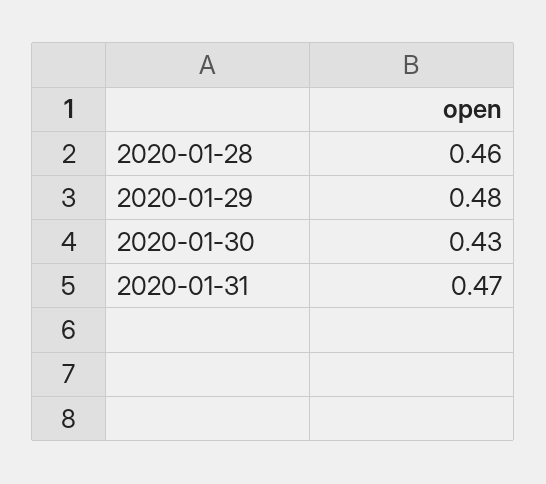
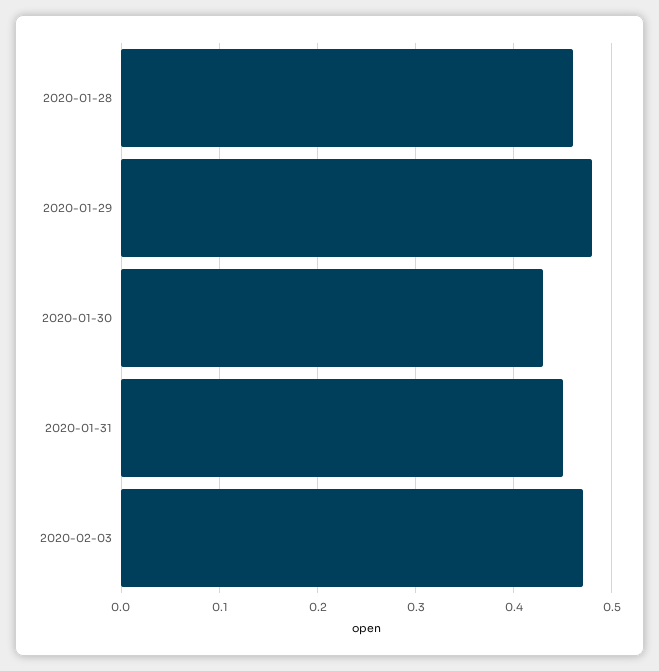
2020-01-31: 0.47 -> 0.45
2020-02-03: none -> 0.47

